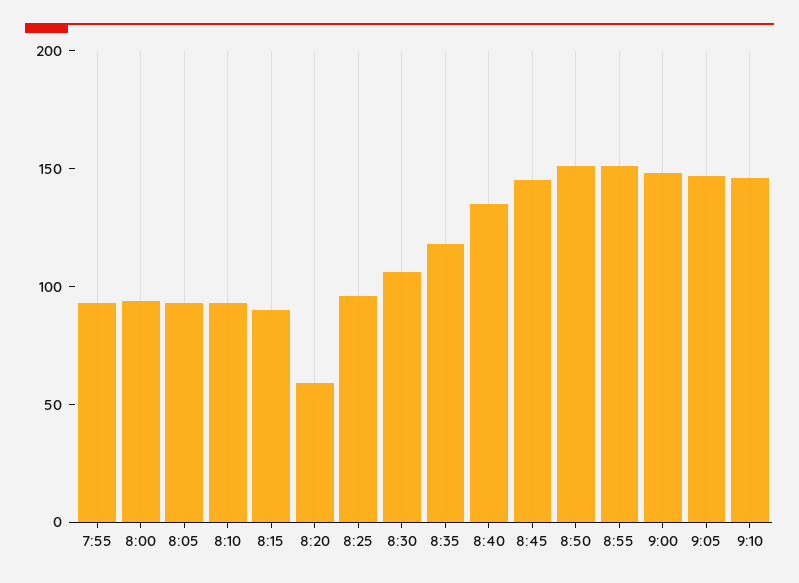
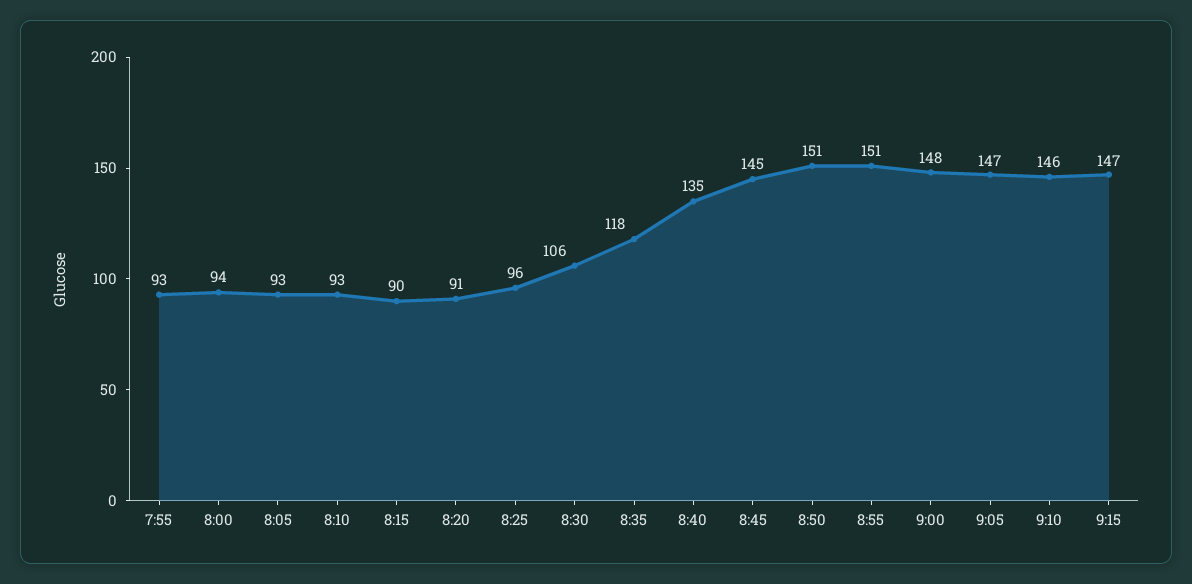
8:20: 60 -> 91
9:15: none -> 147

